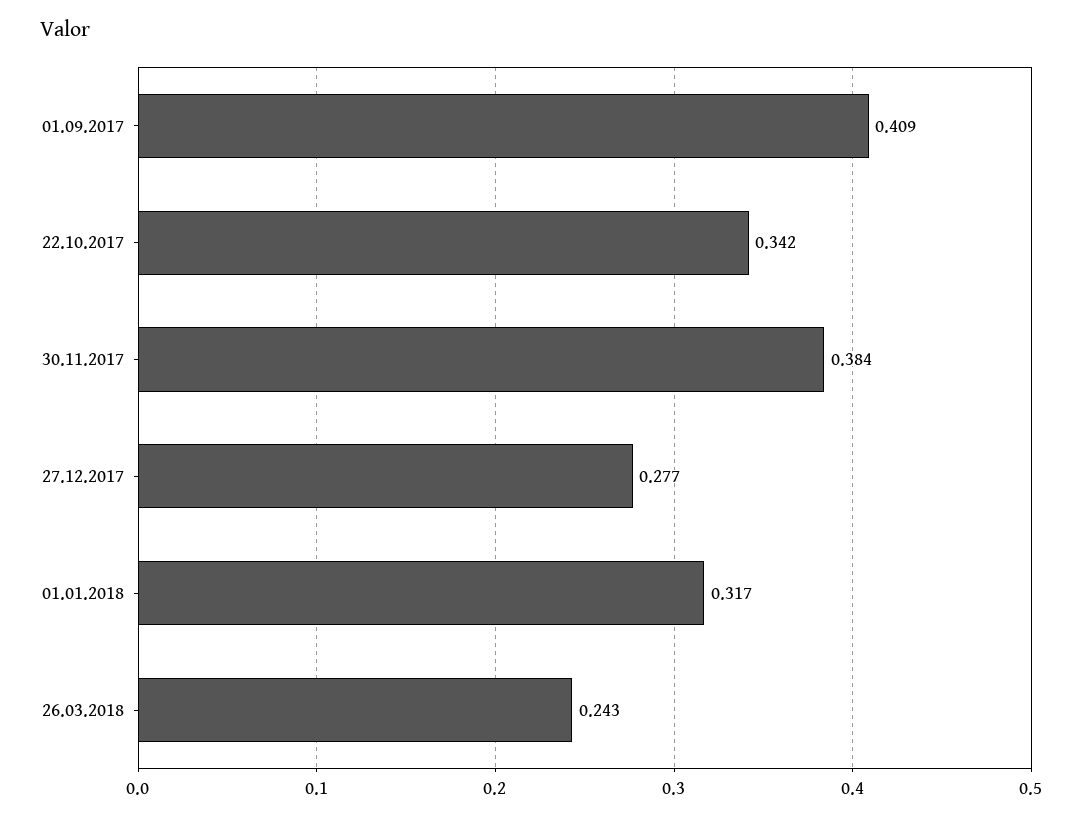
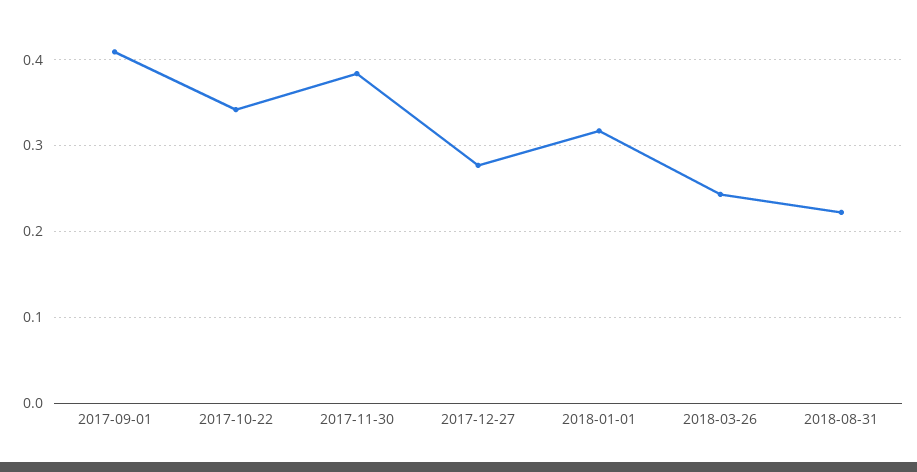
2018-08-31: none -> 0.22

